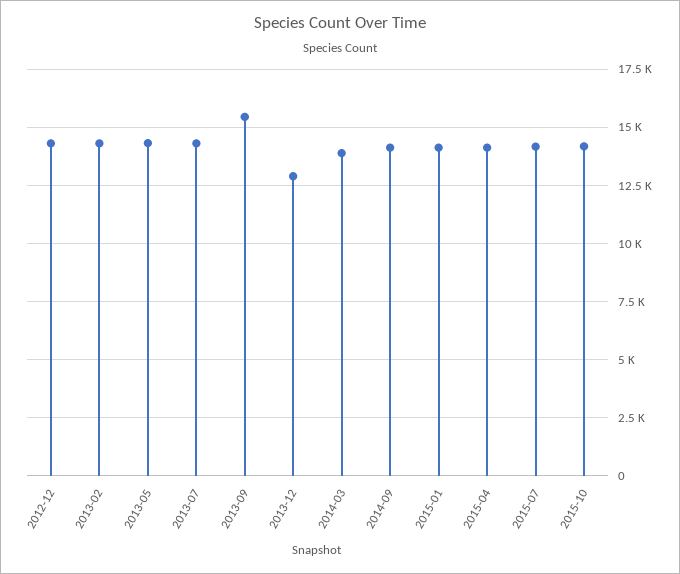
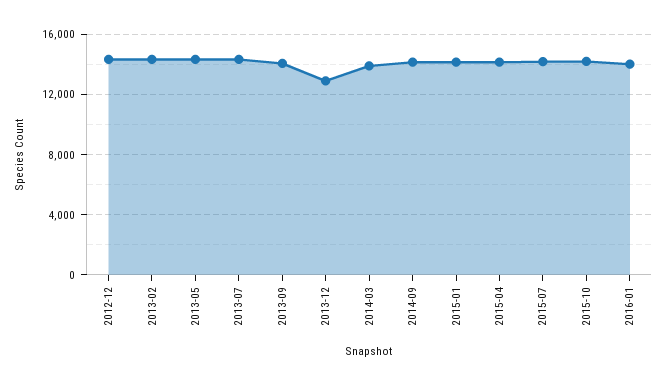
2013-09: 15500 -> 14000
2016-01: none -> 14000

